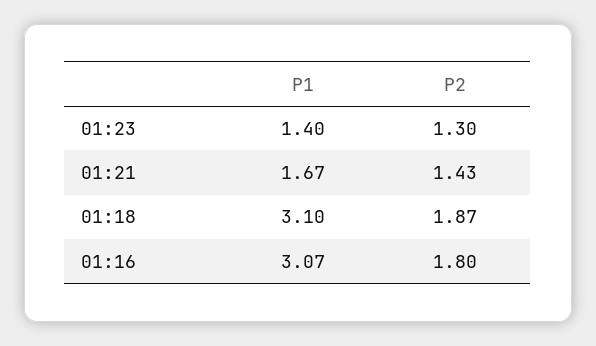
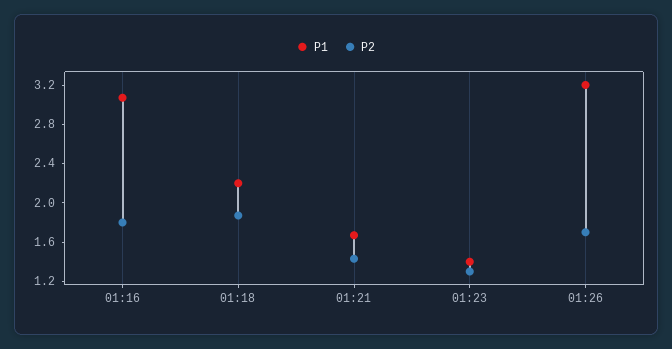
P1, 01:18: 3.1 -> 2.2
P1, 01:26: none -> 3.2
P2, 01:26: none -> 1.7

